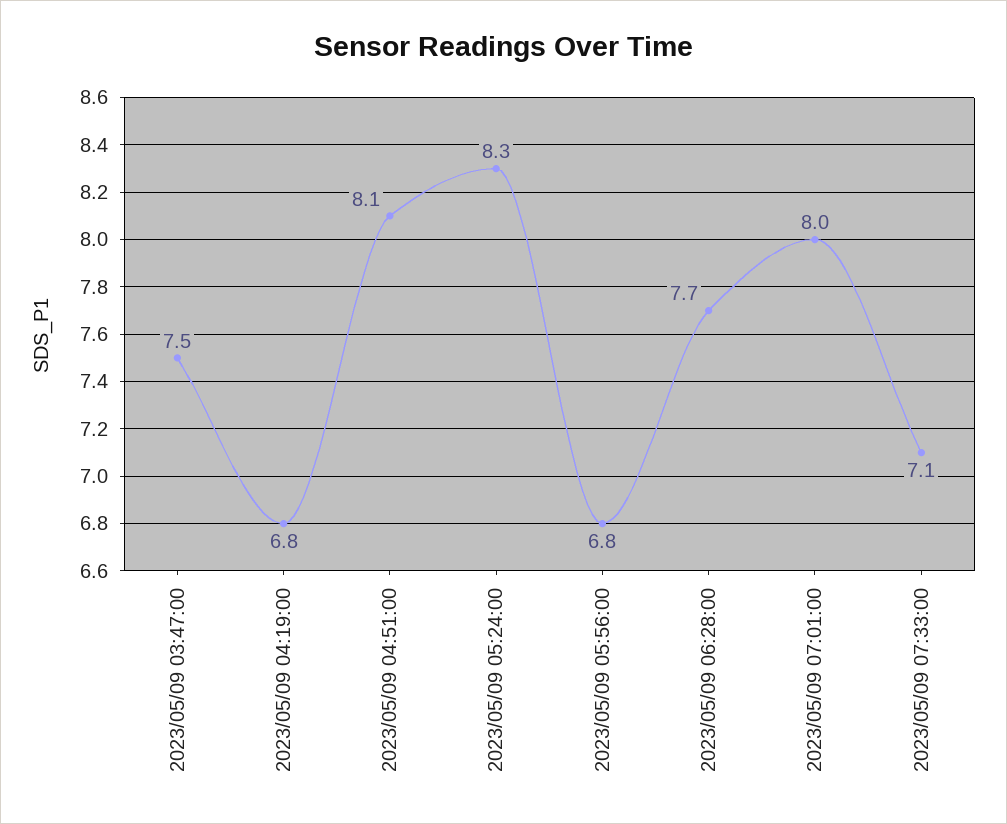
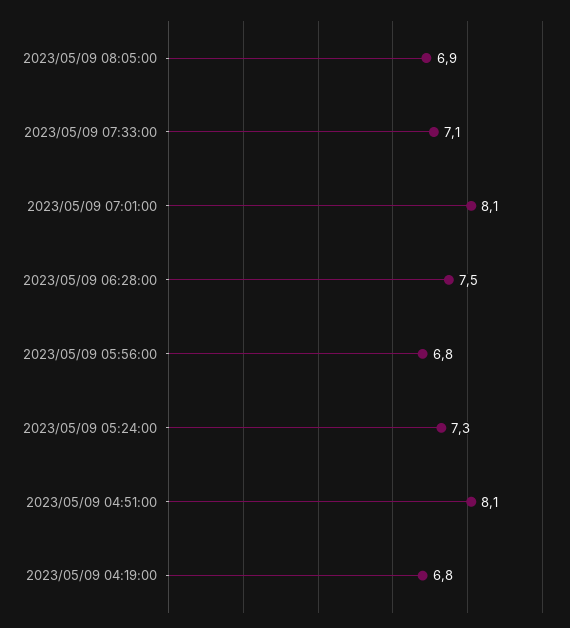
2023/05/09 03:47:00: 7.5 -> none
2023/05/09 05:24:00: 8.3 -> 7.3
2023/05/09 06:28:00: 7.7 -> 7.5
2023/05/09 07:01:00: 8 -> 8.1
2023/05/09 08:05:00: none -> 6.9

